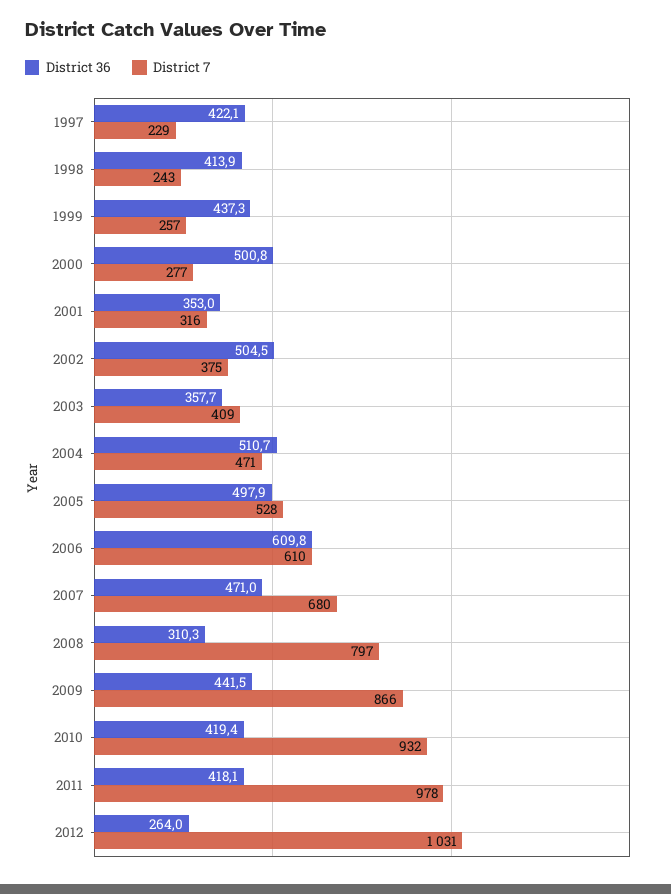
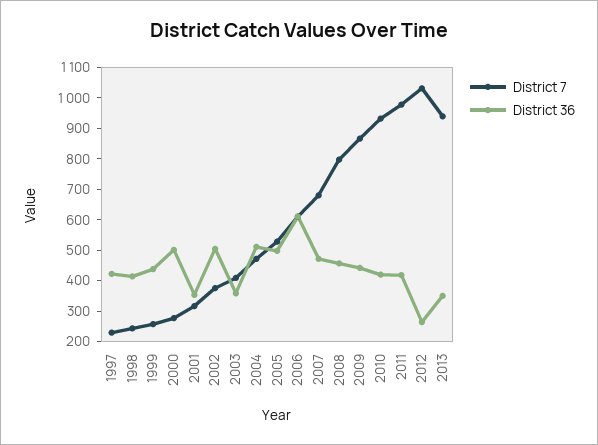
District 36, 2008: 310.3 -> 450
District 7, 2013: none -> 950
District 36, 2013: none -> 350

